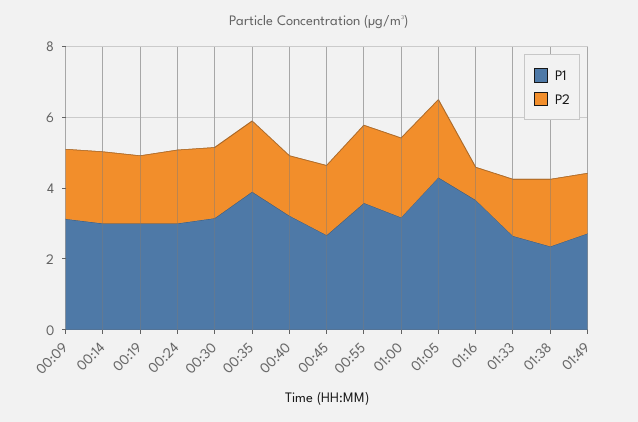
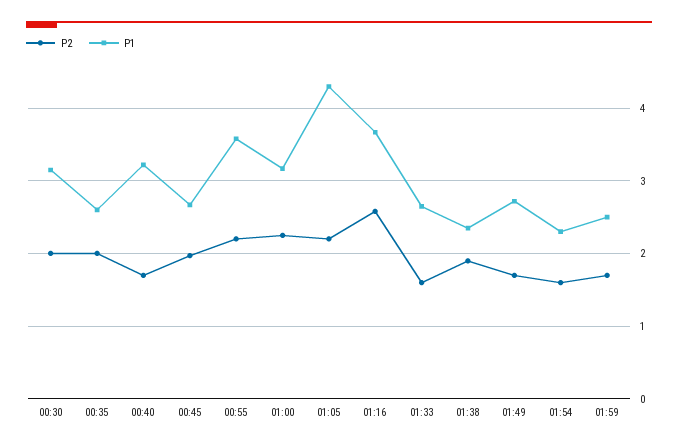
P1, 00:09: 3 -> none
P2, 00:09: 2 -> none
P1, 00:14: 3 -> none
P2, 00:14: 2 -> none
P1, 00:19: 3 -> none
P2, 00:19: 2 -> none
P1, 00:24: 3 -> none
P2, 00:24: 2 -> none
P1, 00:35: 4 -> 2.6
P2, 01:16: 1 -> 2.6
P2, 01:54: none -> 1.6
P1, 01:54: none -> 2.3
P2, 01:59: none -> 1.7
P1, 01:59: none -> 2.5

